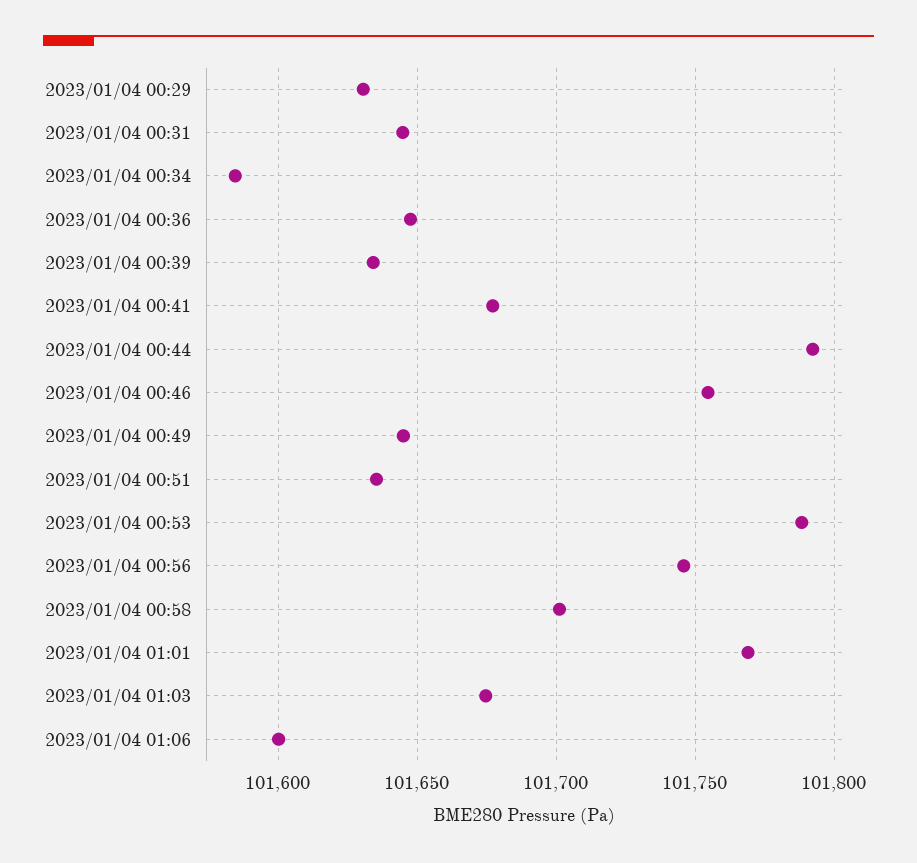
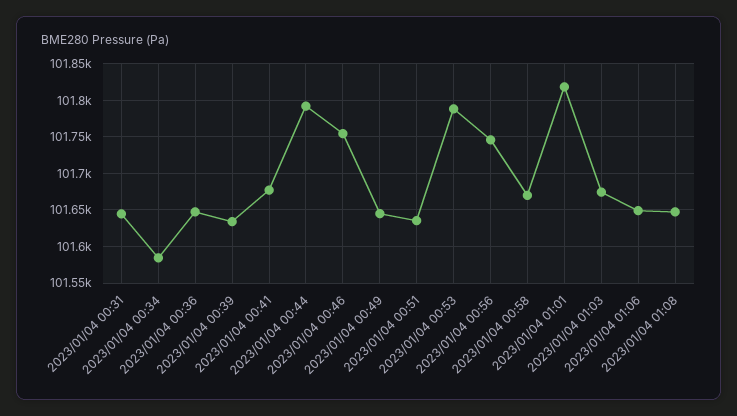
2023/01/04 00:29: 101630 -> none
2023/01/04 00:58: 101700 -> 101670
2023/01/04 01:01: 101770 -> 101820
2023/01/04 01:06: 101600 -> 101650
2023/01/04 01:08: none -> 101650

